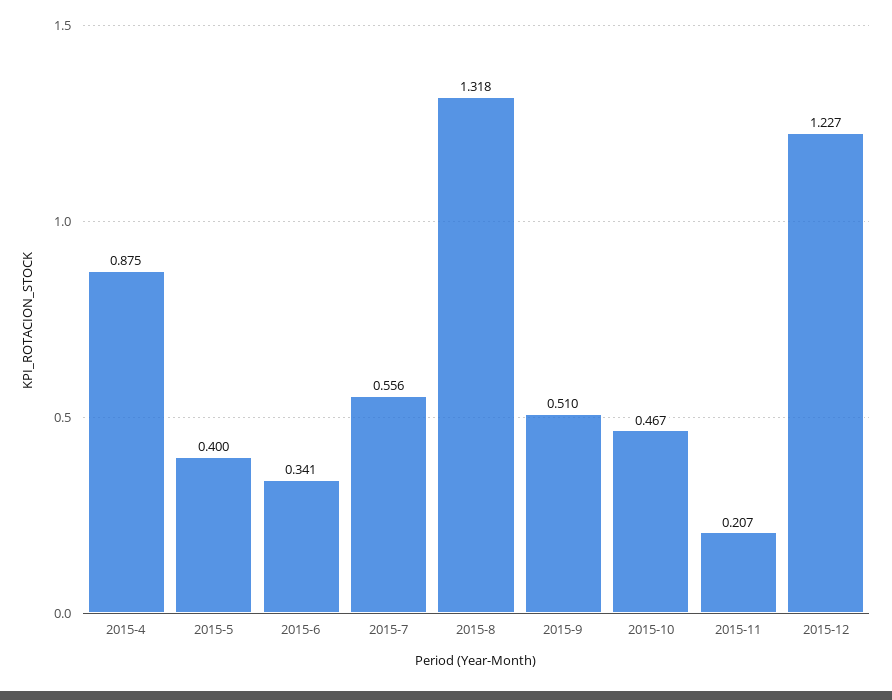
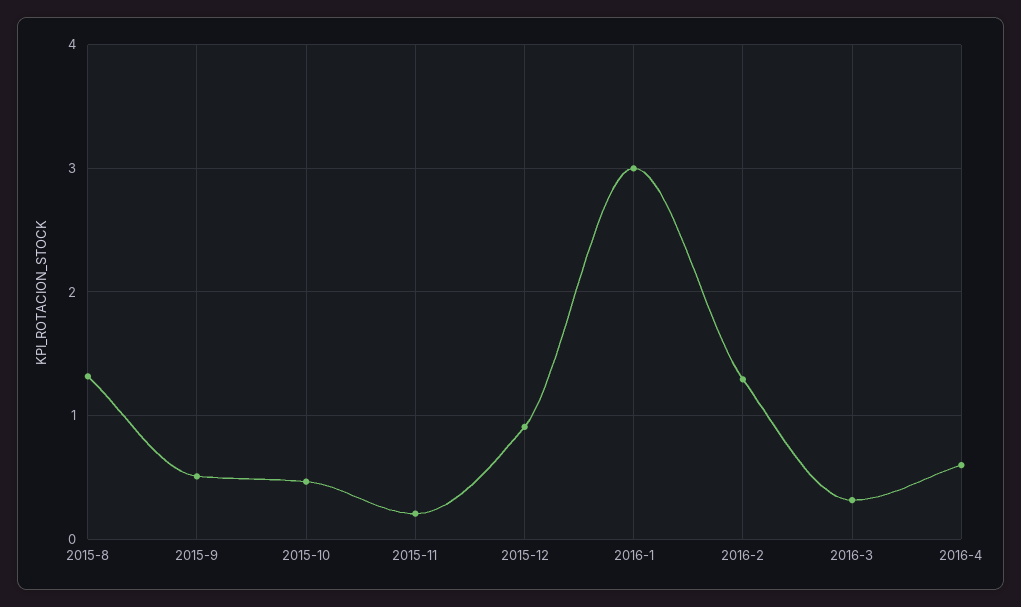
2015-4: 0.875 -> none
2015-5: 0.4 -> none
2015-6: 0.341 -> none
2015-7: 0.556 -> none
2015-12: 1.227 -> 0.9
2016-1: none -> 3
2016-2: none -> 1.3
2016-3: none -> 0.3
2016-4: none -> 0.6

